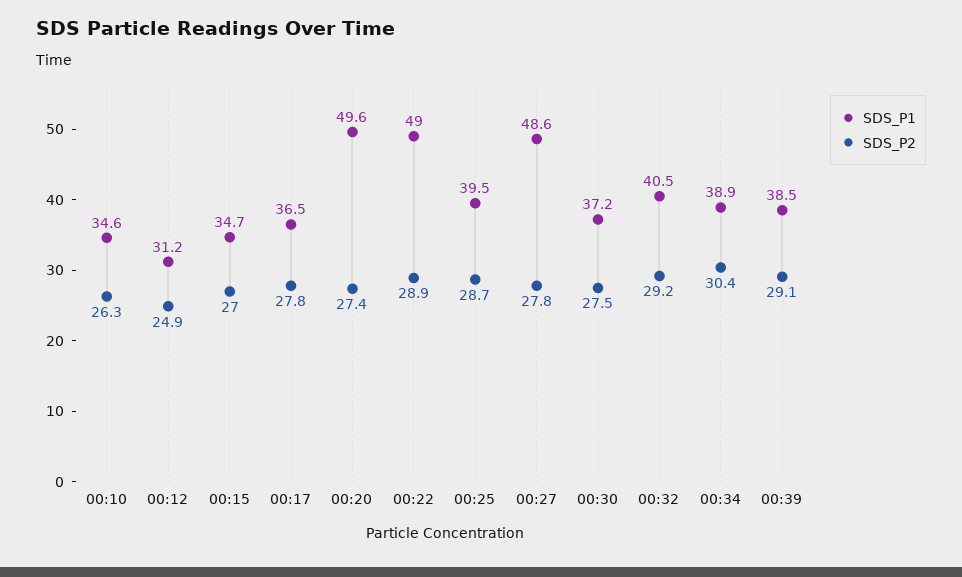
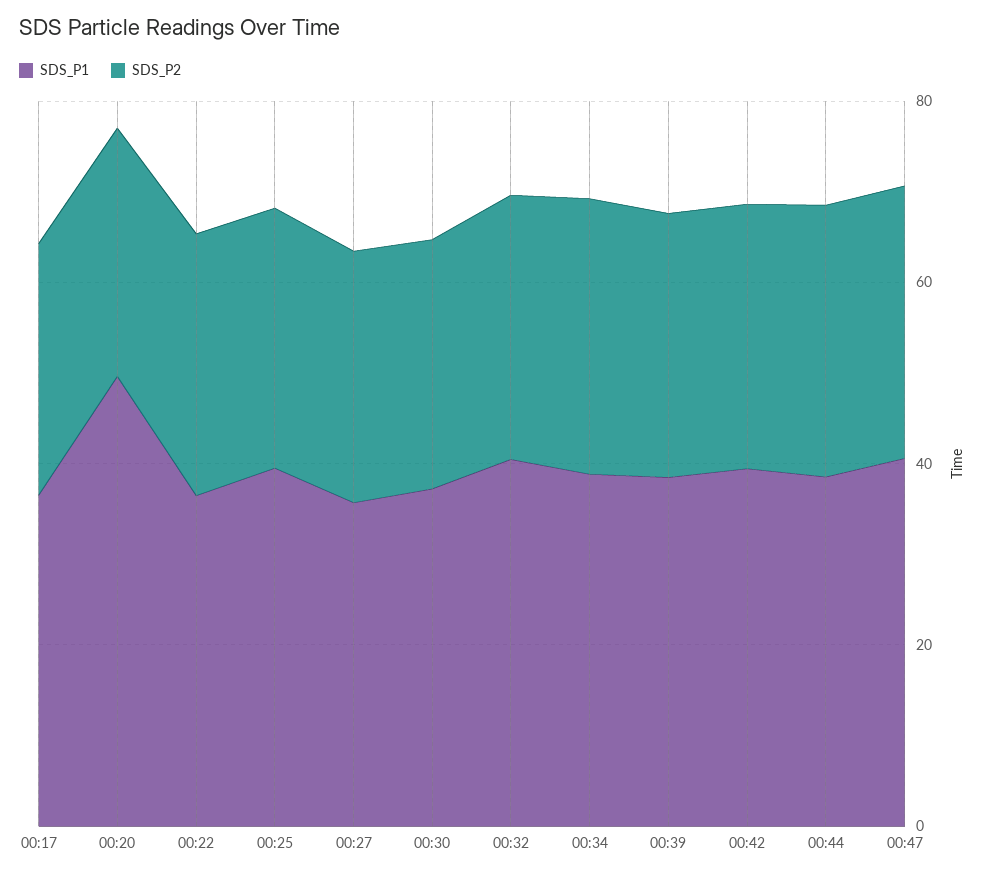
SDS_P1, 00:10: 34.6 -> none
SDS_P2, 00:10: 26.3 -> none
SDS_P1, 00:12: 31.2 -> none
SDS_P2, 00:12: 24.9 -> none
SDS_P1, 00:15: 34.7 -> none
SDS_P2, 00:15: 27 -> none
SDS_P1, 00:22: 49 -> 35
SDS_P1, 00:27: 48.6 -> 35
SDS_P1, 00:42: none -> 40
SDS_P2, 00:42: none -> 30
SDS_P1, 00:44: none -> 40
SDS_P2, 00:44: none -> 30
SDS_P1, 00:47: none -> 40
SDS_P2, 00:47: none -> 30

